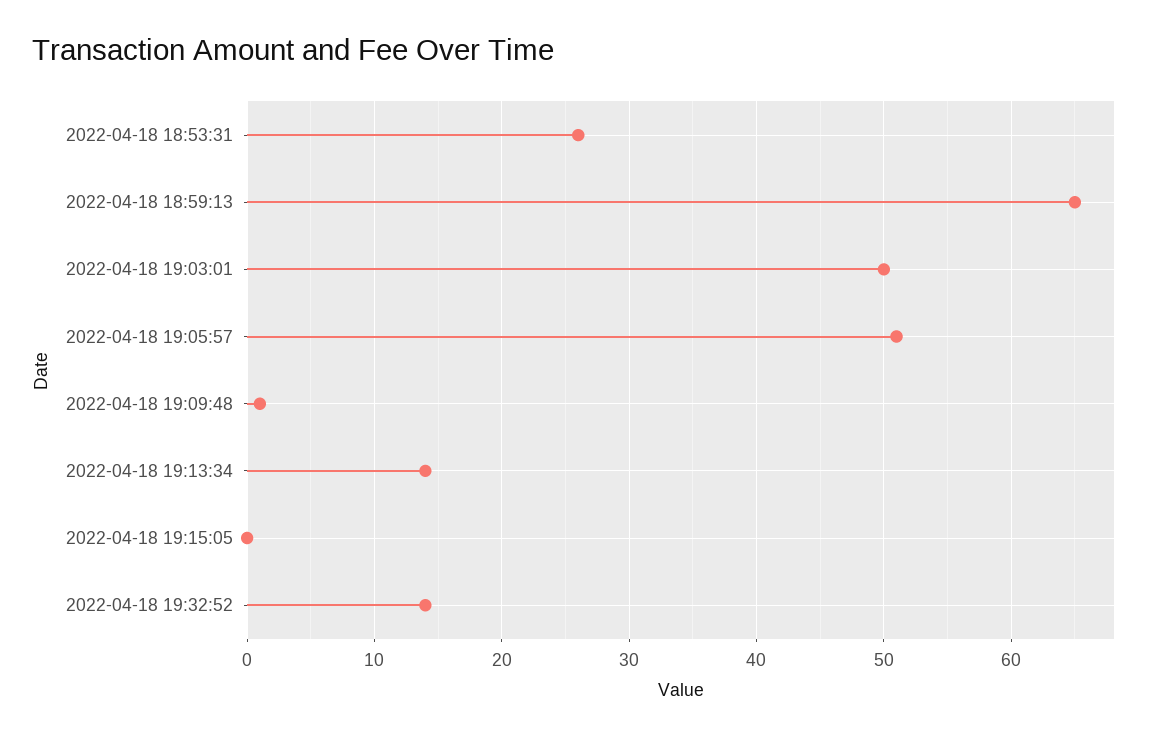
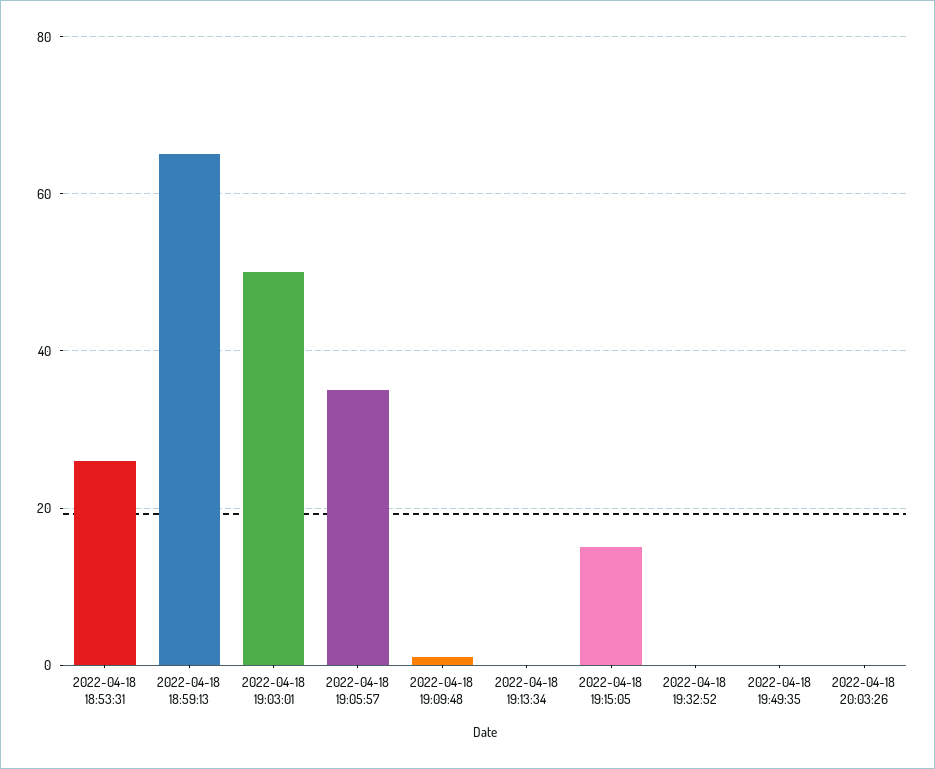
2022-04-18 19:05:57: 51 -> 35
2022-04-18 19:13:34: 14 -> 0
2022-04-18 19:15:05: 0 -> 15
2022-04-18 19:32:52: 14 -> 0
2022-04-18 19:49:35: none -> 0
2022-04-18 20:03:26: none -> 0

